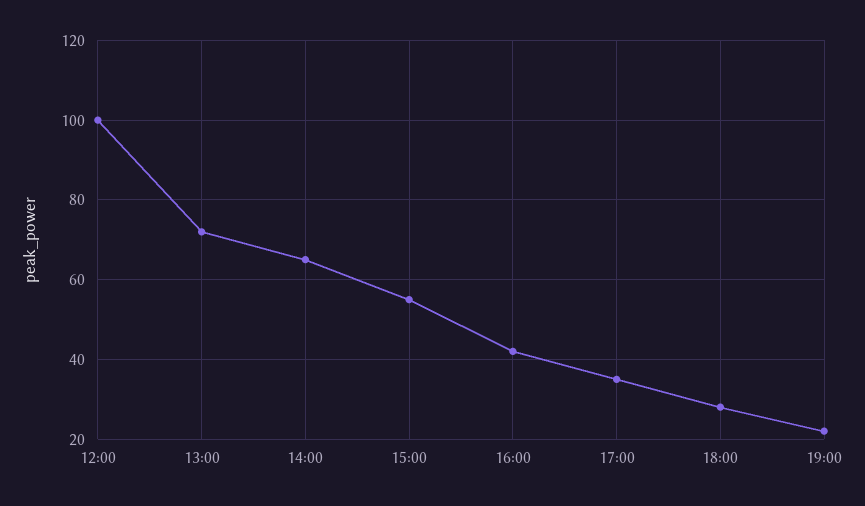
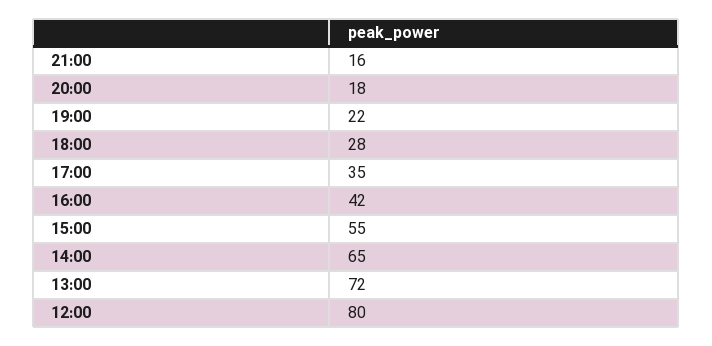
12:00: 100 -> 80
21:00: none -> 16
20:00: none -> 18

